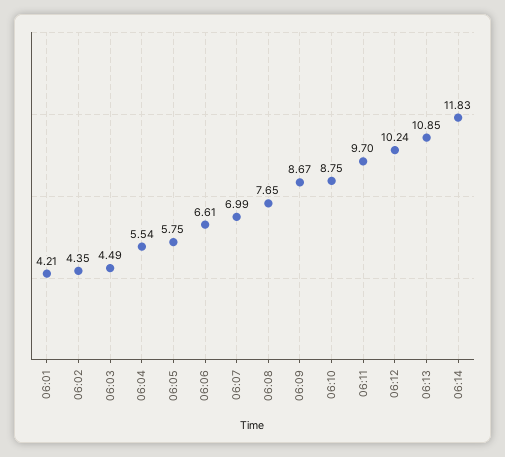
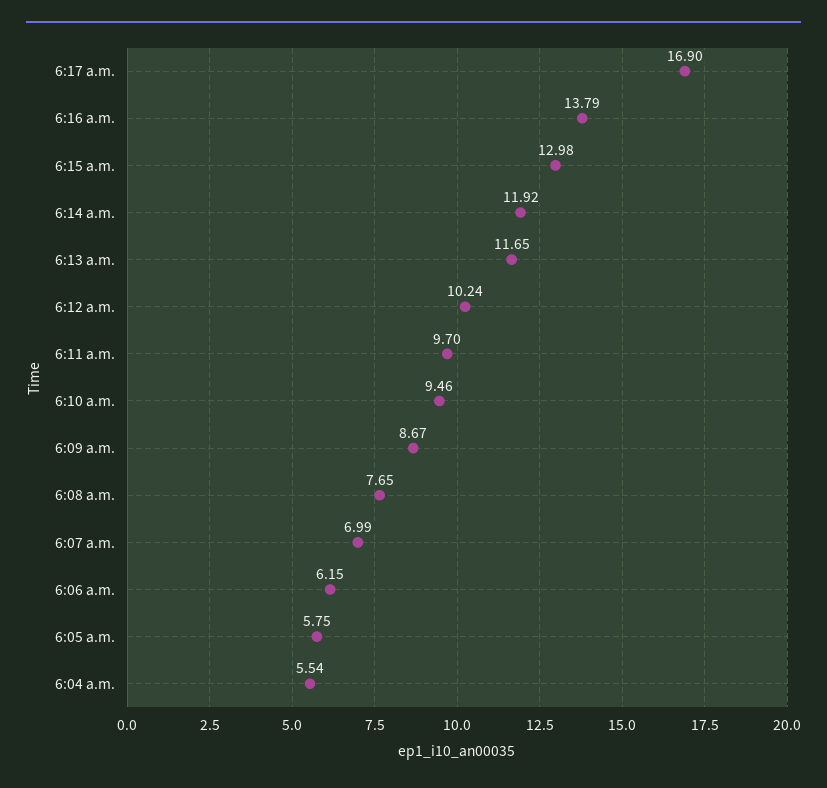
06:01: 4.21 -> none
06:02: 4.35 -> none
06:03: 4.49 -> none
06:06: 6.61 -> 6.15
06:10: 8.75 -> 9.46
06:13: 10.85 -> 11.65
06:14: 11.83 -> 11.92
6:17 a.m.: none -> 16.9
6:16 a.m.: none -> 13.79
6:15 a.m.: none -> 12.98

